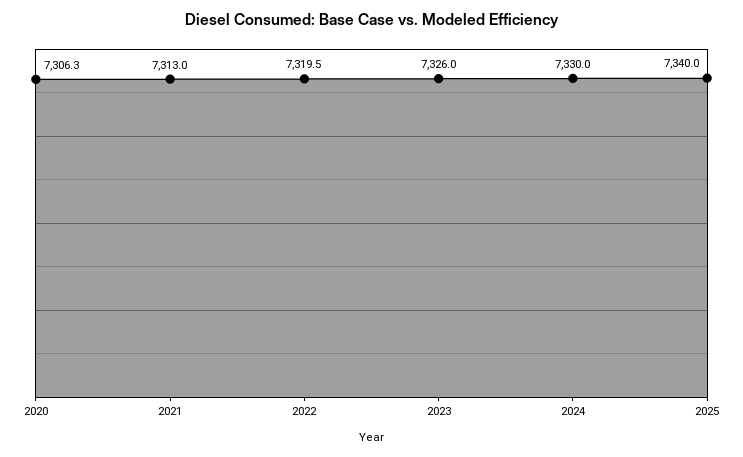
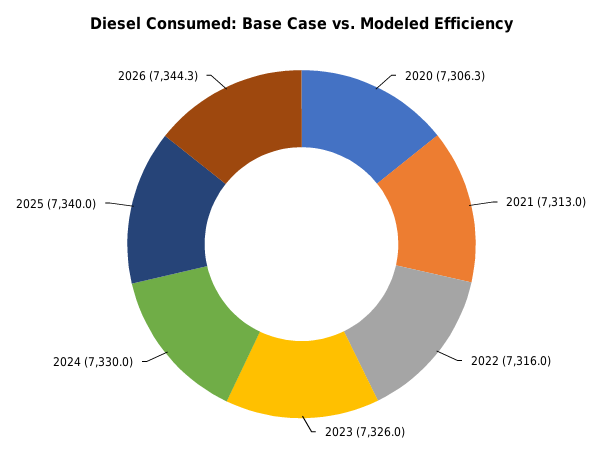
2022: 7319.5 -> 7316
2026: none -> 7344.3

